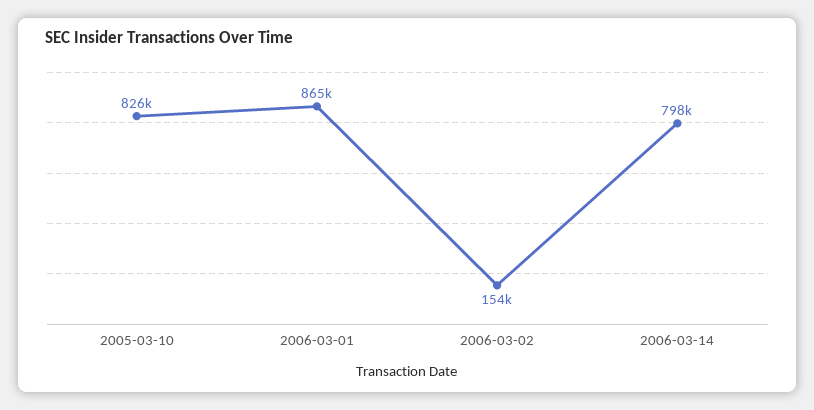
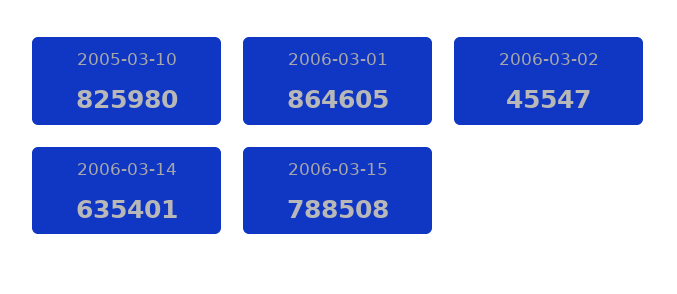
2006-03-02: 154000 -> 45547
2006-03-14: 798000 -> 635401
2006-03-15: none -> 788508

